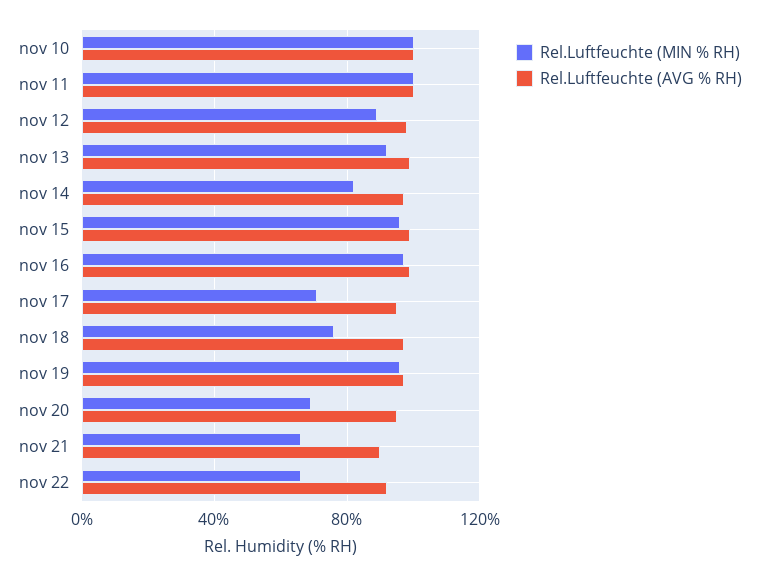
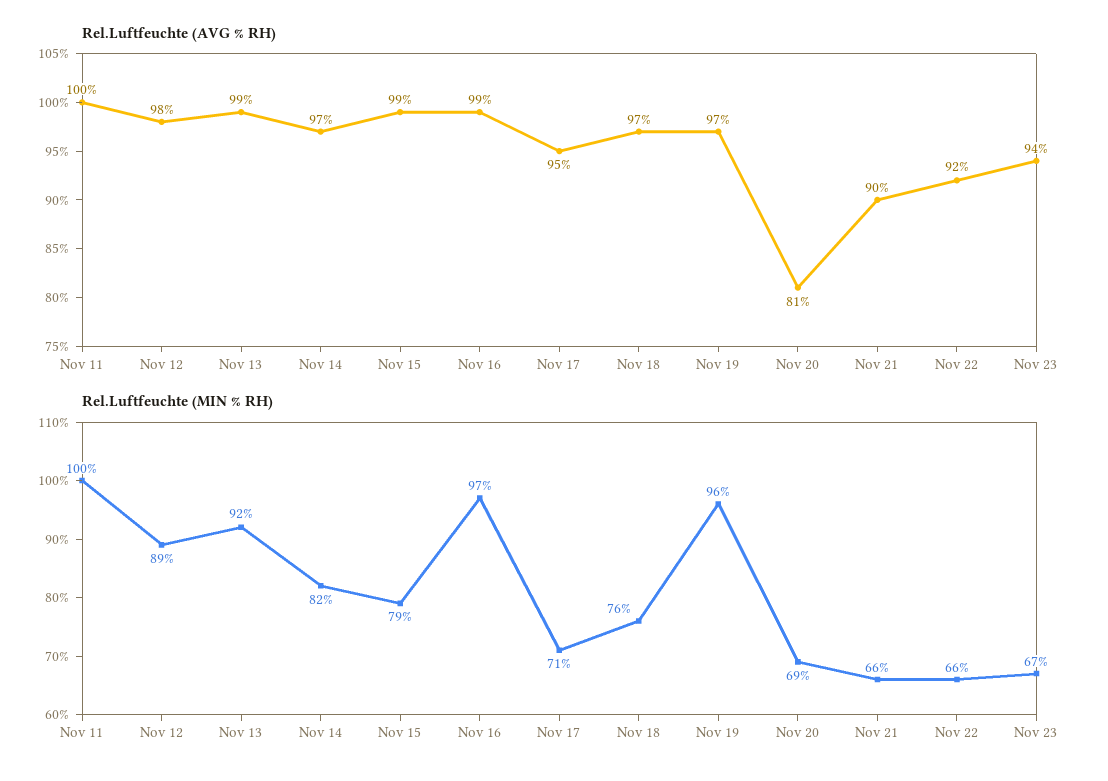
Rel.Luftfeuchte (MIN % RH), nov 10: 100 -> none
Rel.Luftfeuchte (AVG % RH), nov 10: 100 -> none
Rel.Luftfeuchte (MIN % RH), nov 15: 95 -> 79
Rel.Luftfeuchte (AVG % RH), nov 20: 95 -> 81
Rel.Luftfeuchte (AVG % RH), Nov 23: none -> 94
Rel.Luftfeuchte (MIN % RH), Nov 23: none -> 67

